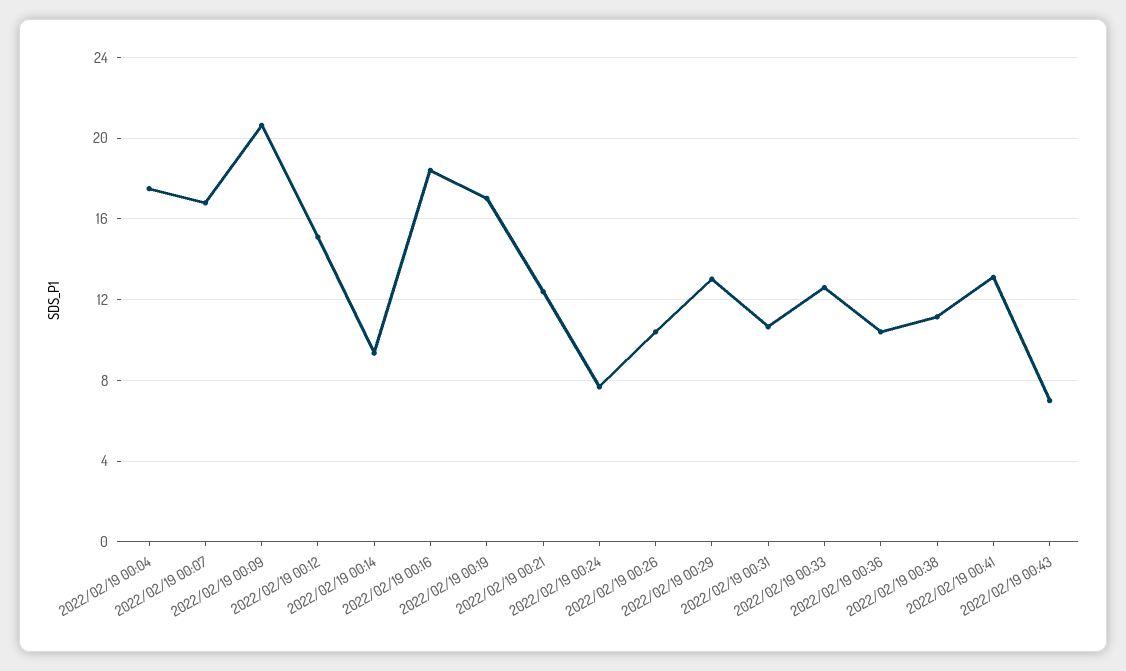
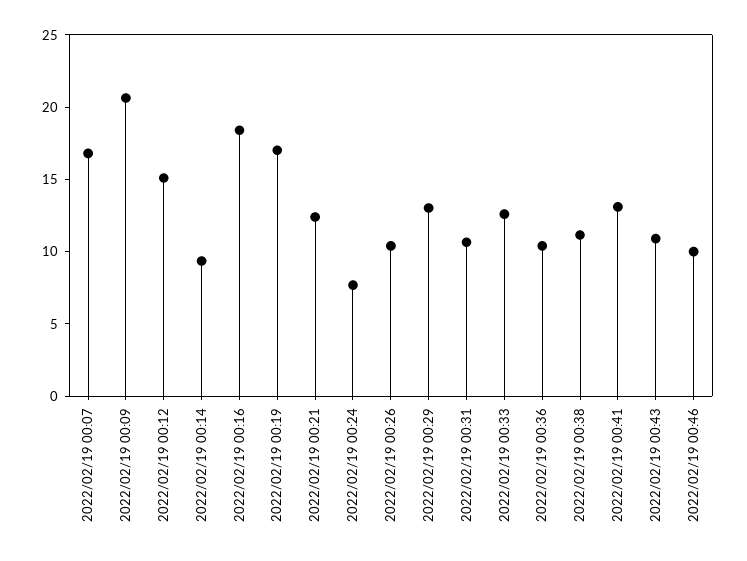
2022/02/19 00:04: 17.5 -> none
2022/02/19 00:43: 7 -> 11
2022/02/19 00:46: none -> 10

